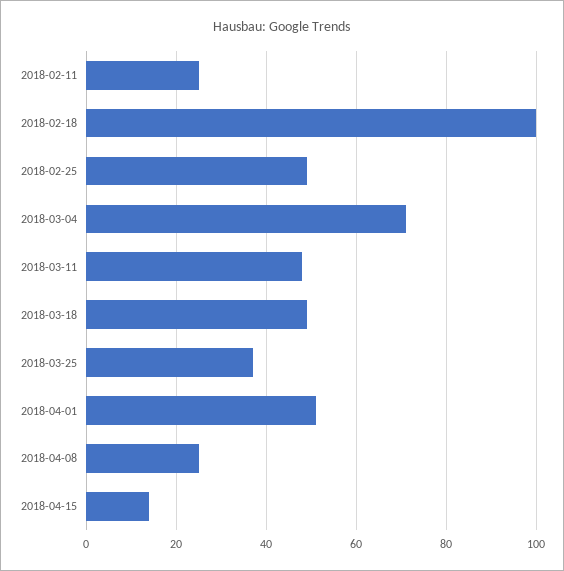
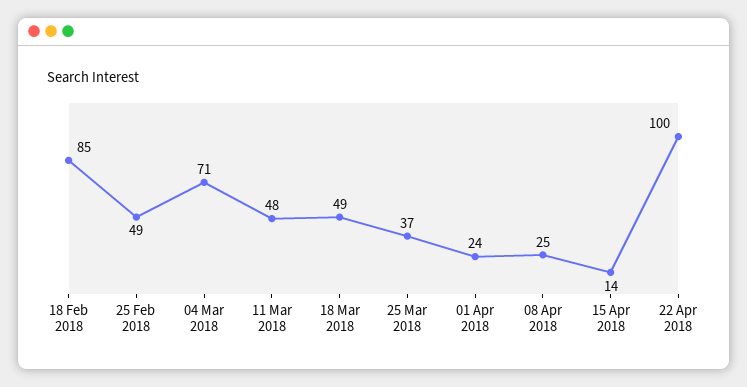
2018-02-11: 25 -> none
2018-02-18: 100 -> 85
2018-04-01: 50 -> 24
22 Apr 2018: none -> 100

